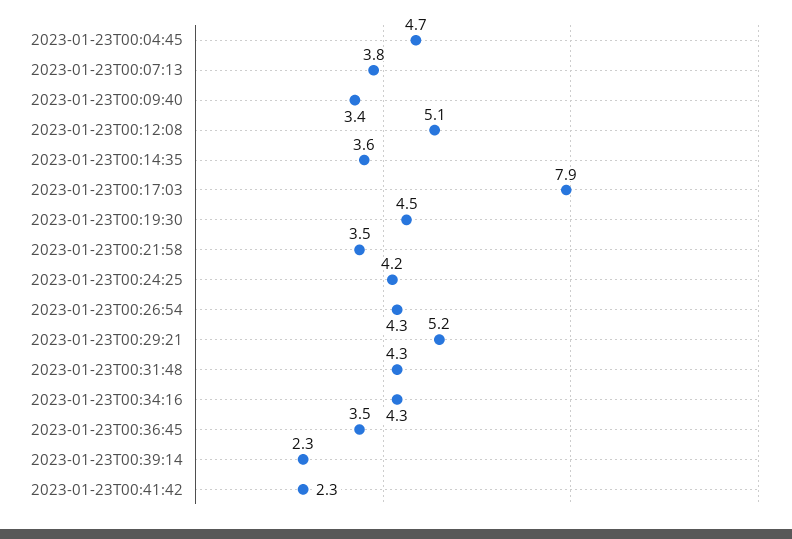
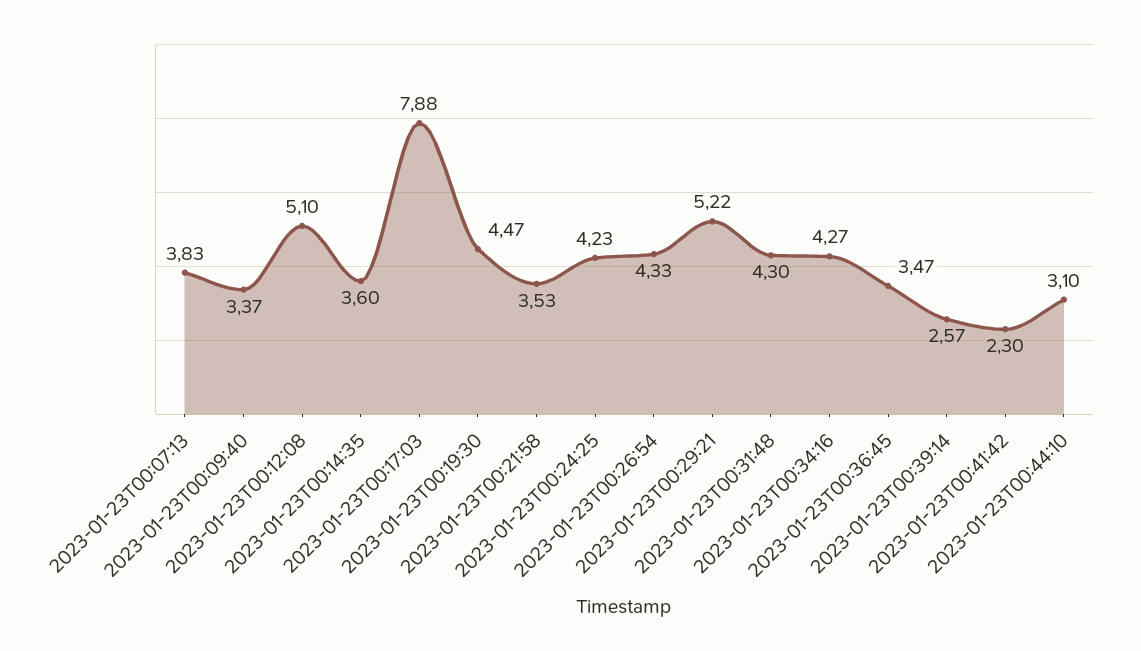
2023-01-23T00:04:45: 4.7 -> none
2023-01-23T00:39:14: 2.3 -> 2.57
2023-01-23T00:44:10: none -> 3.1

